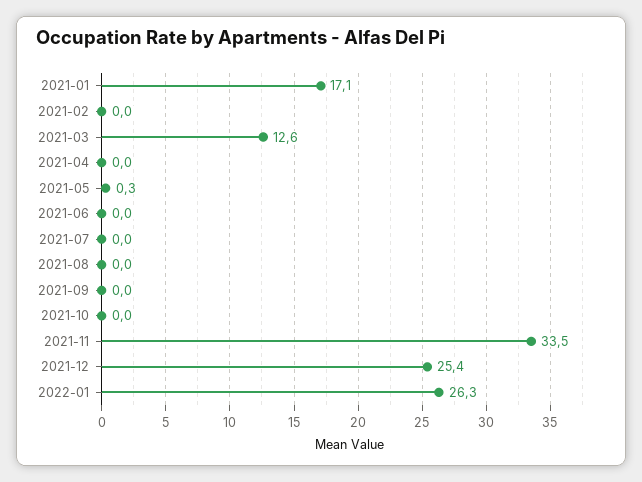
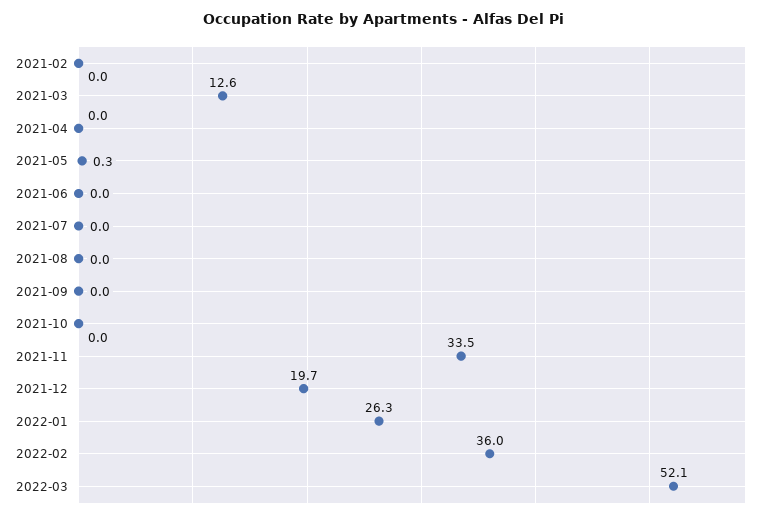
2021-01: 17.1 -> none
2021-12: 25.4 -> 19.7
2022-02: none -> 36
2022-03: none -> 52.1

